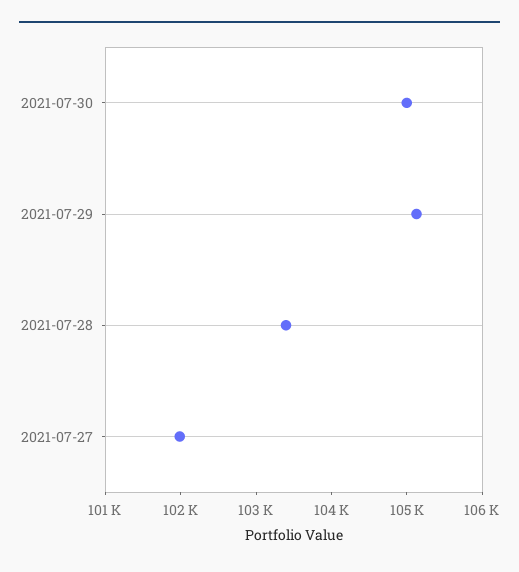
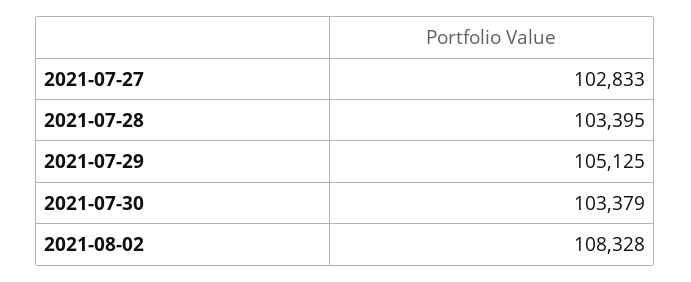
2021-07-30: 105000 -> 103379
2021-07-27: 102000 -> 102833
2021-08-02: none -> 108328

